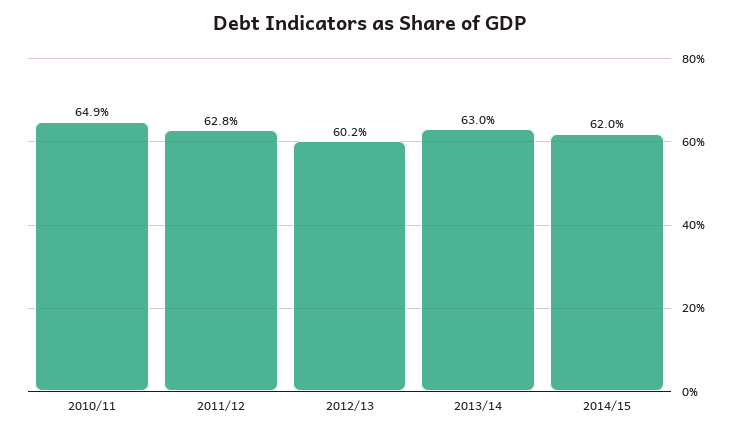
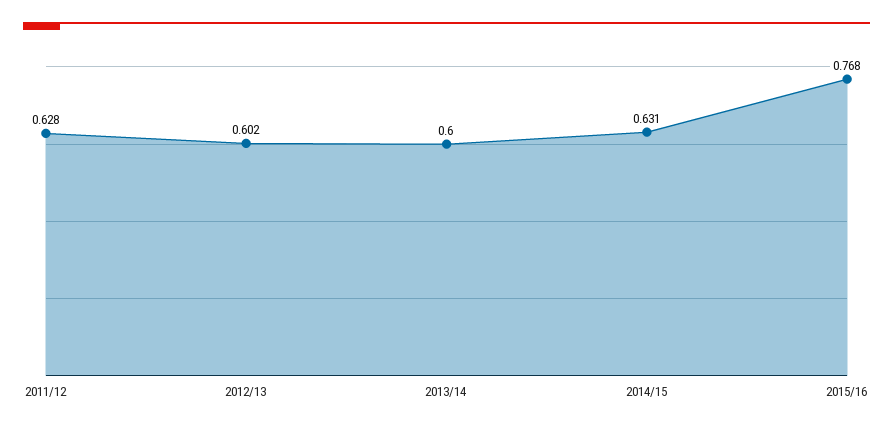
2010/11: 0.649 -> none
2013/14: 0.63 -> 0.6
2014/15: 0.62 -> 0.631
2015/16: none -> 0.768

